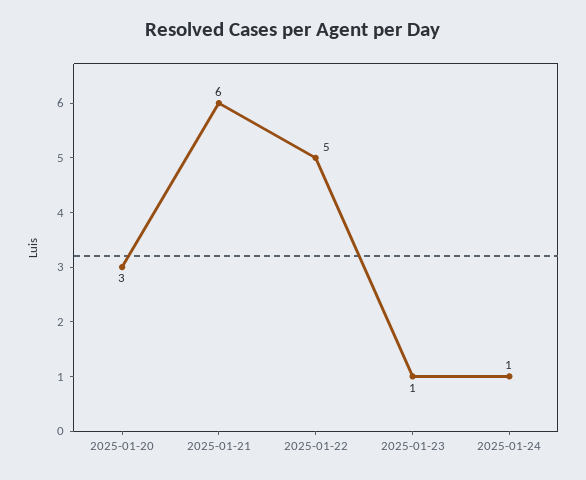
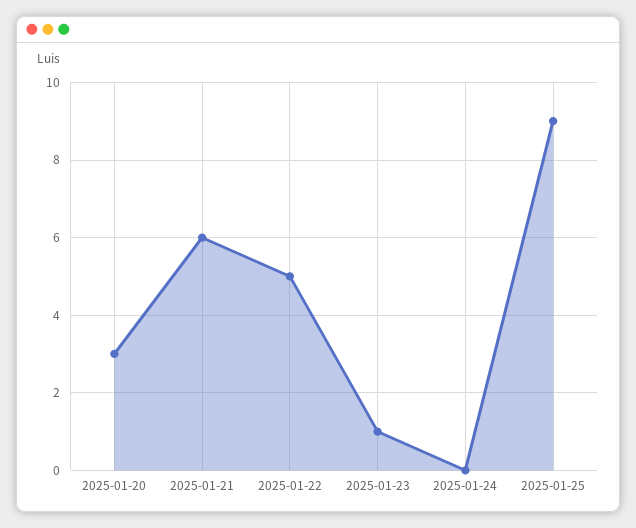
2025-01-24: 1 -> 0
2025-01-25: none -> 9

